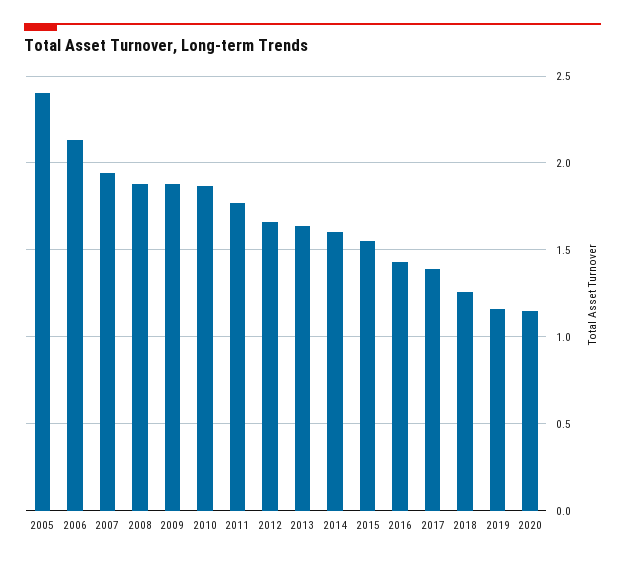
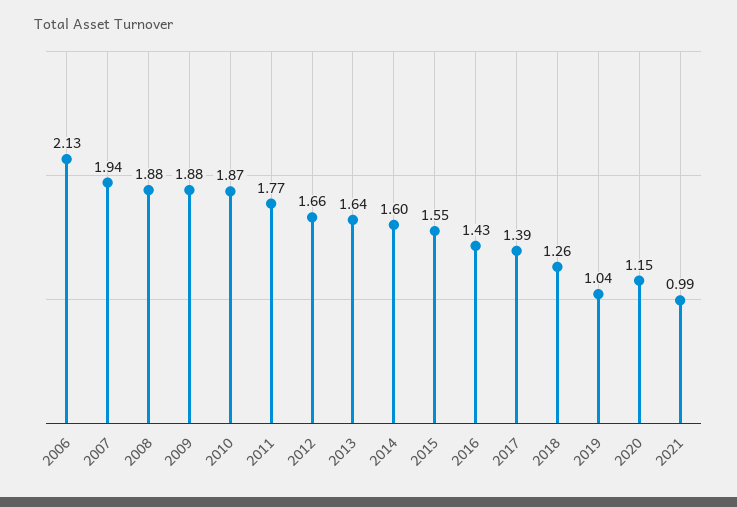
2005: 2.4 -> none
2019: 1.15 -> 1.04
2021: none -> 0.99

